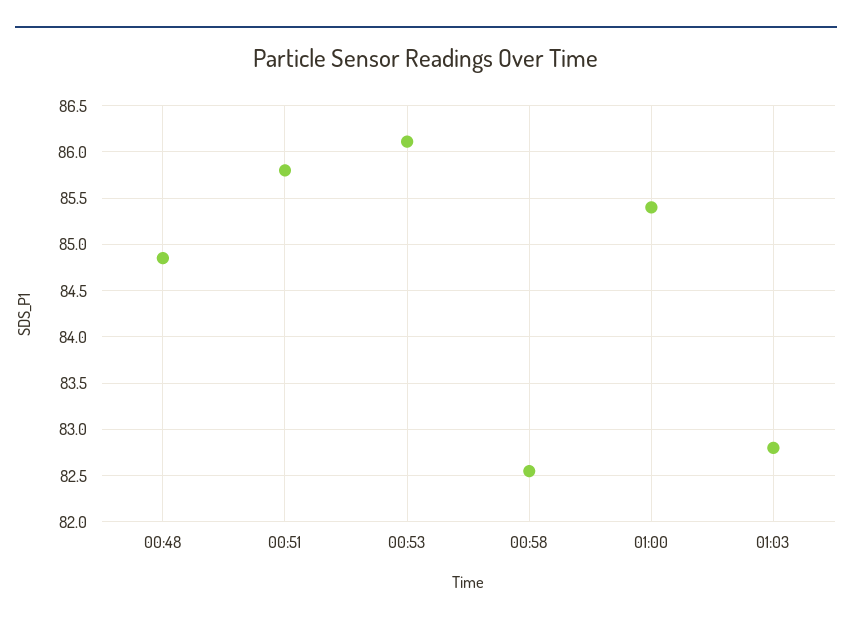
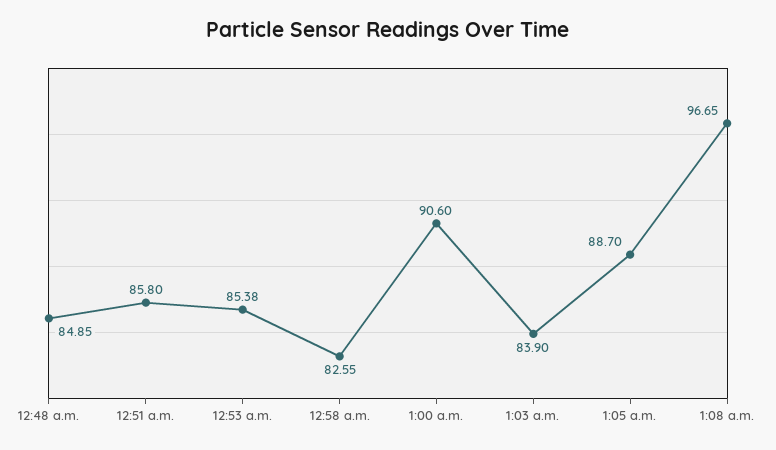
00:53: 86.1 -> 85.38
01:00: 85.4 -> 90.6
01:03: 82.8 -> 83.9
1:05 a.m.: none -> 88.7
1:08 a.m.: none -> 96.65

